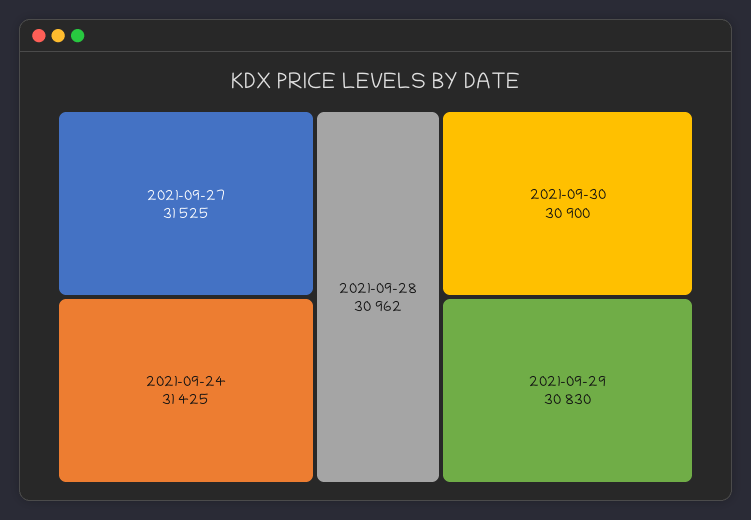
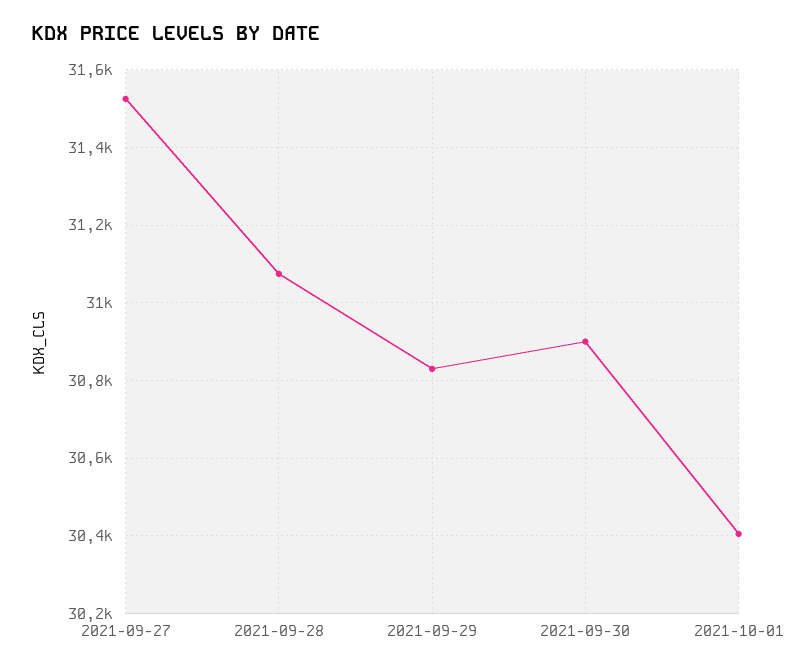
2021-09-24: 31425 -> none
2021-09-28: 30962 -> 31080
2021-10-01: none -> 30400

